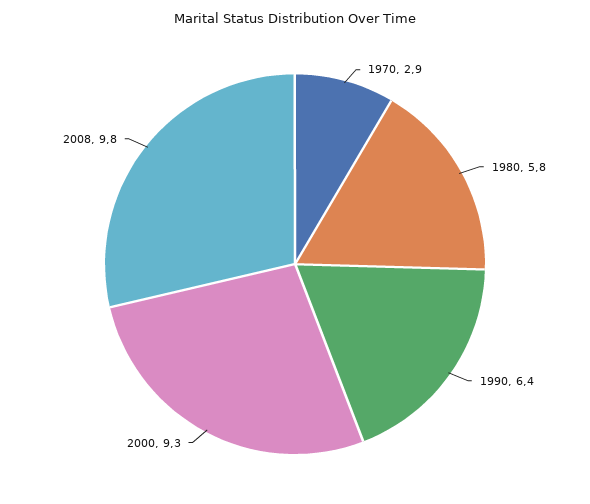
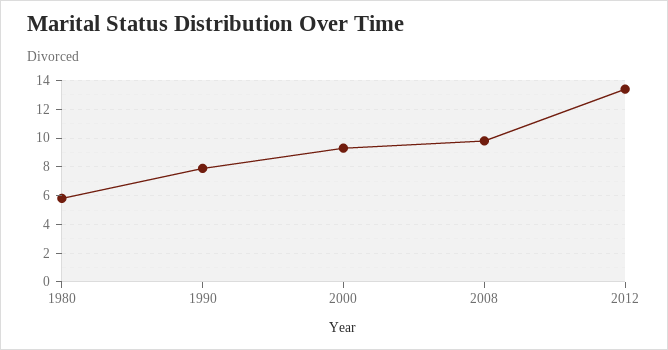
1970: 2.9 -> none
1990: 6.4 -> 8
2012: none -> 13.5

